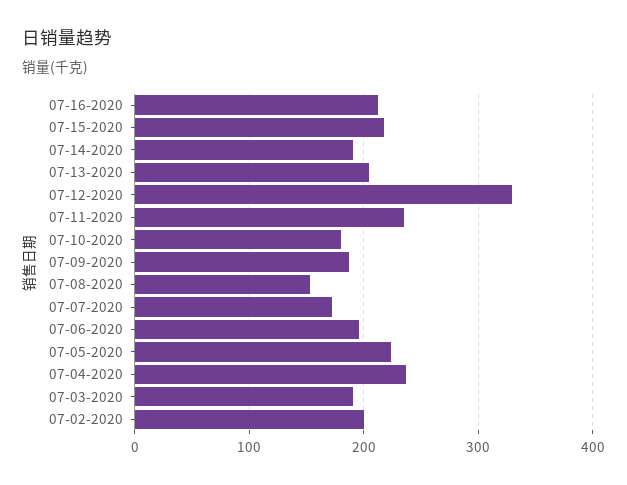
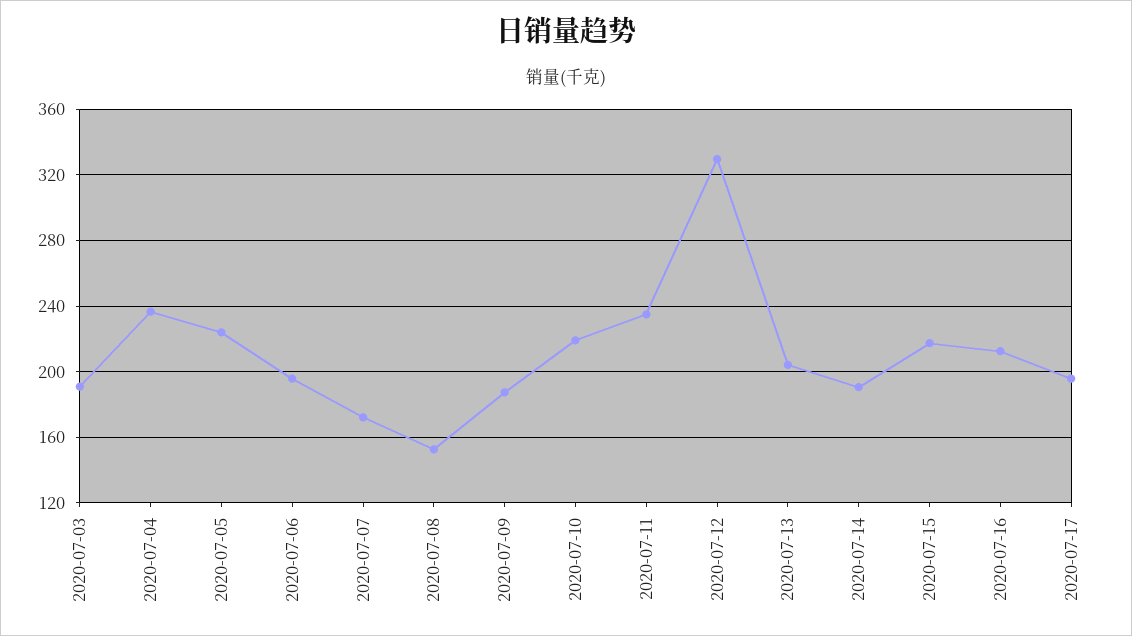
07-10-2020: 180 -> 220
07-02-2020: 200 -> none
2020-07-17: none -> 195

